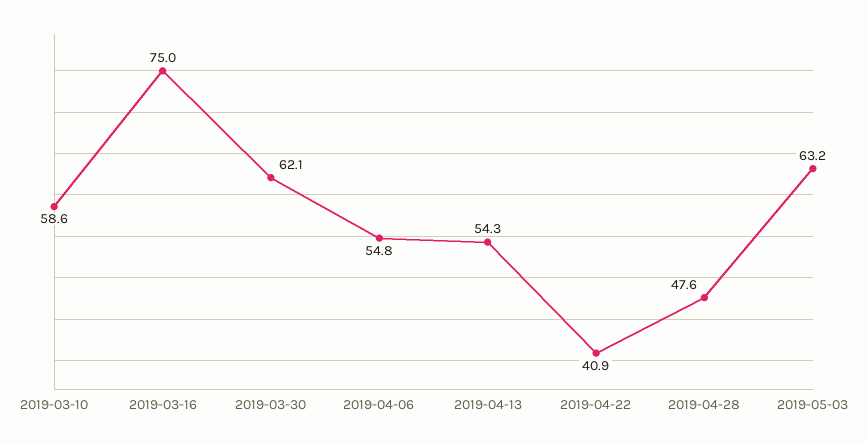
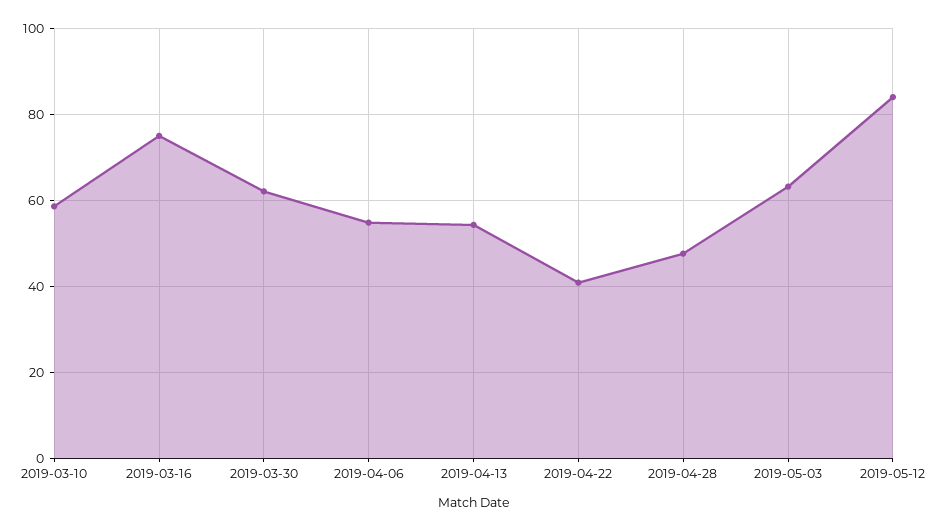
2019-05-12: none -> 84

